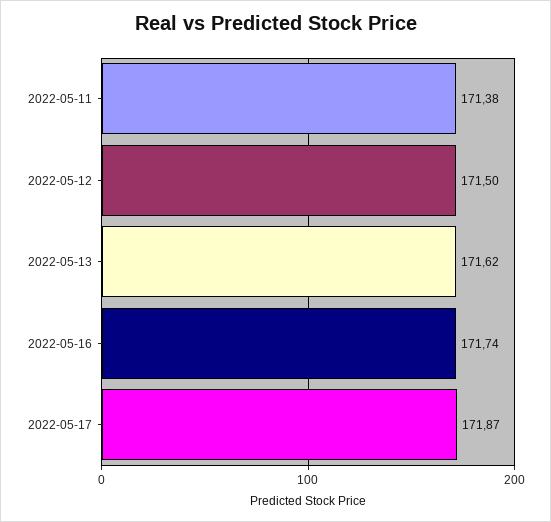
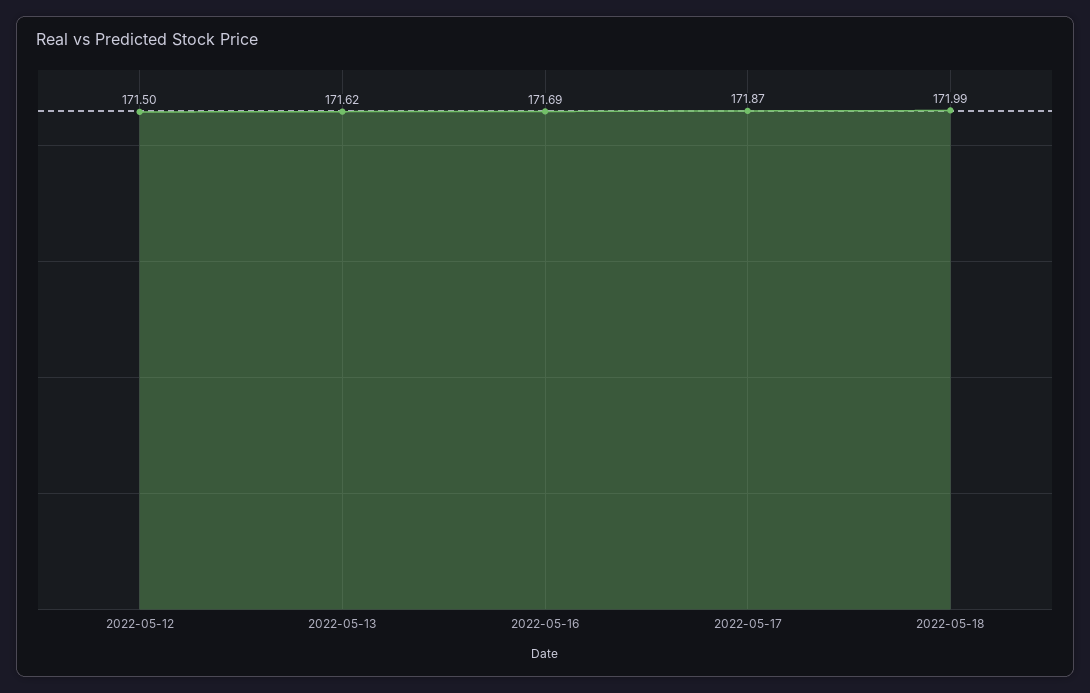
2022-05-11: 171.38 -> none
2022-05-16: 171.74 -> 171.69
2022-05-18: none -> 171.99

